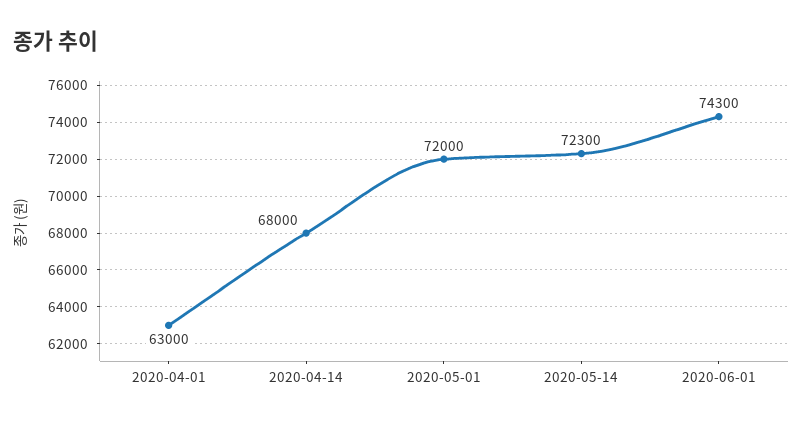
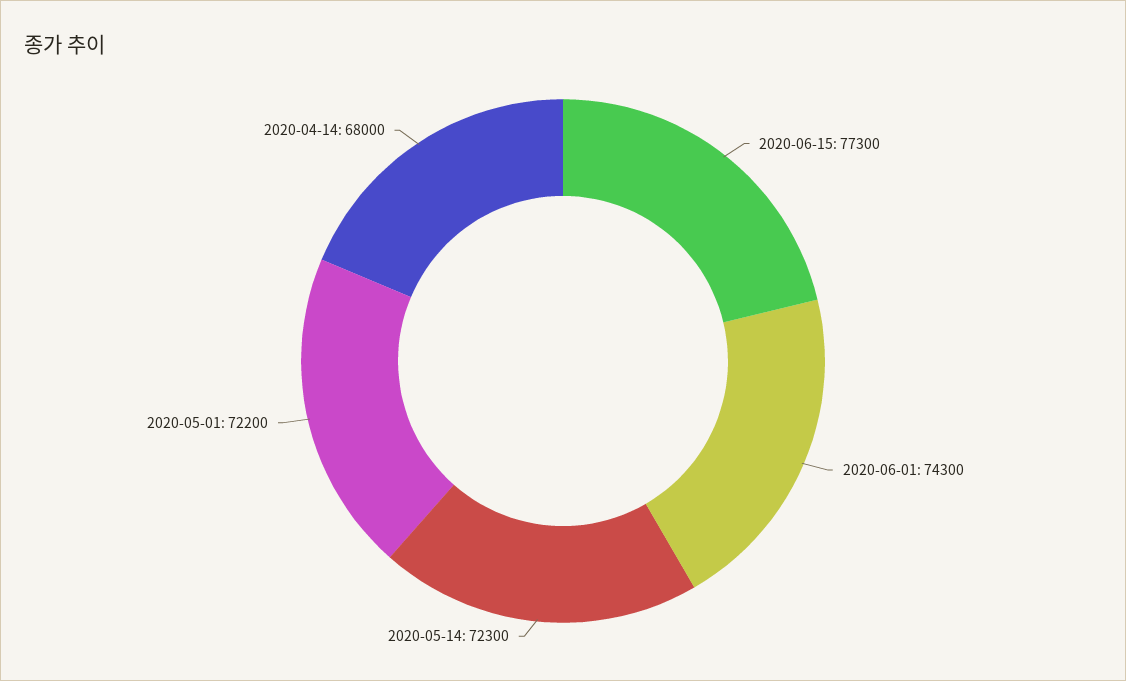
2020-04-01: 63000 -> none
2020-05-01: 72000 -> 72200
2020-06-15: none -> 77300

